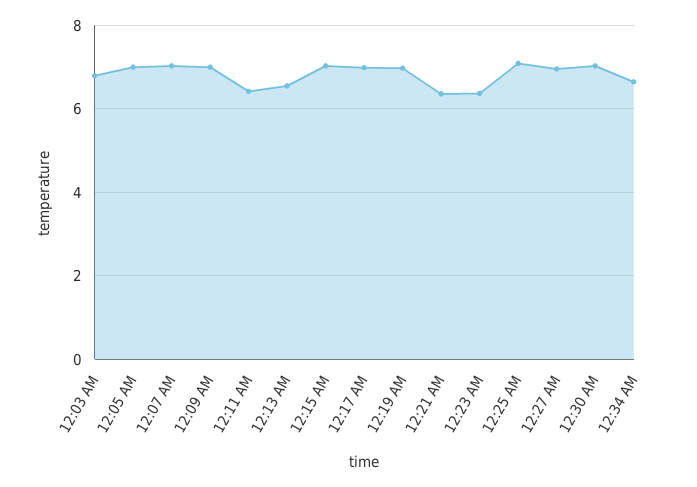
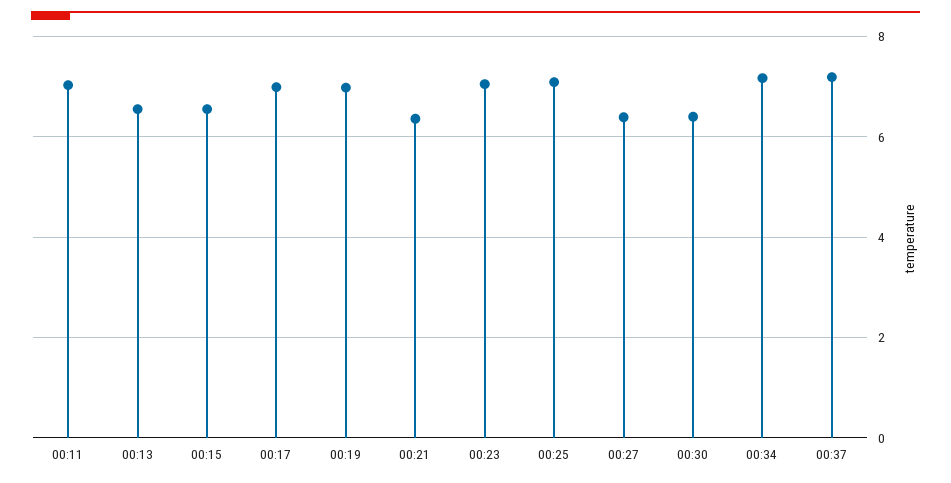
12:03 AM: 6.8 -> none
12:05 AM: 7 -> none
12:07 AM: 7 -> none
12:09 AM: 7 -> none
12:11 AM: 6.4 -> 7
12:15 AM: 7 -> 6.6
12:23 AM: 6.4 -> 7
12:27 AM: 7 -> 6.4
12:30 AM: 7 -> 6.4
12:34 AM: 6.6 -> 7.2
00:37: none -> 7.2

